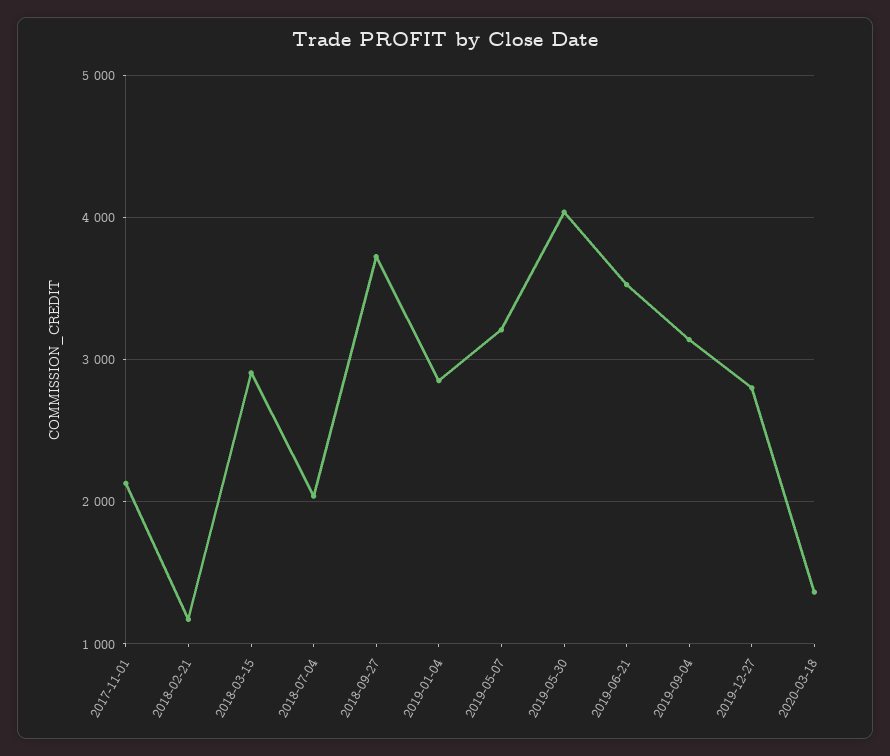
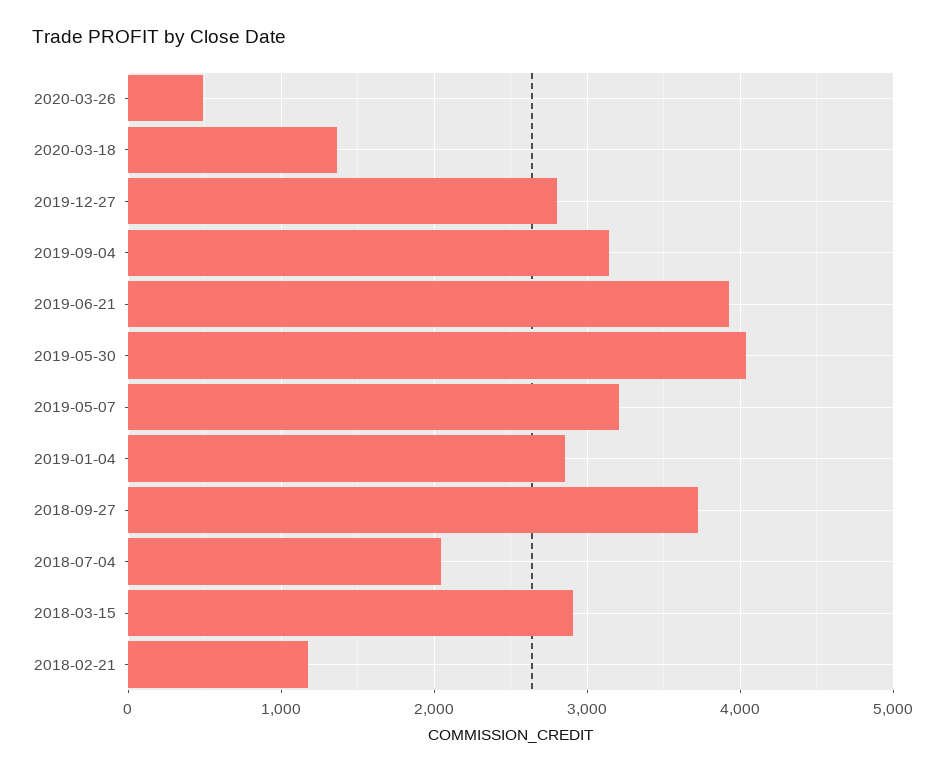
2017-11-01: 2100 -> none
2019-06-21: 3500 -> 3900
2020-03-26: none -> 500

